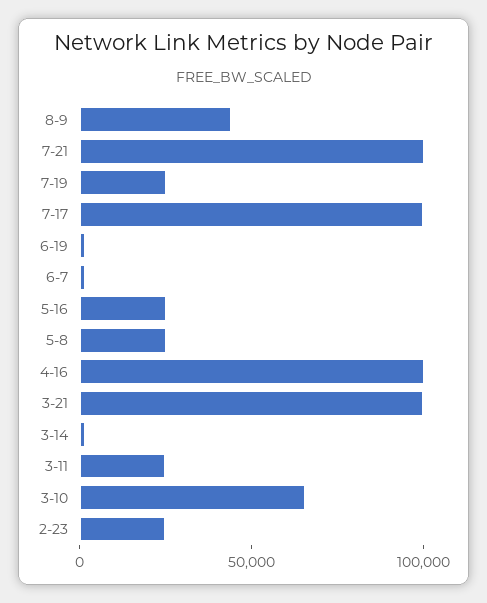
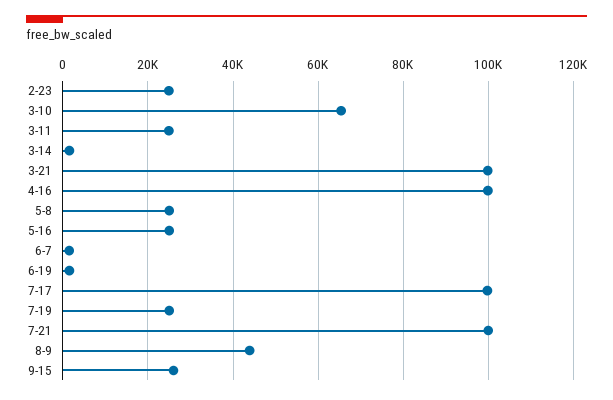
9-15: none -> 26000

